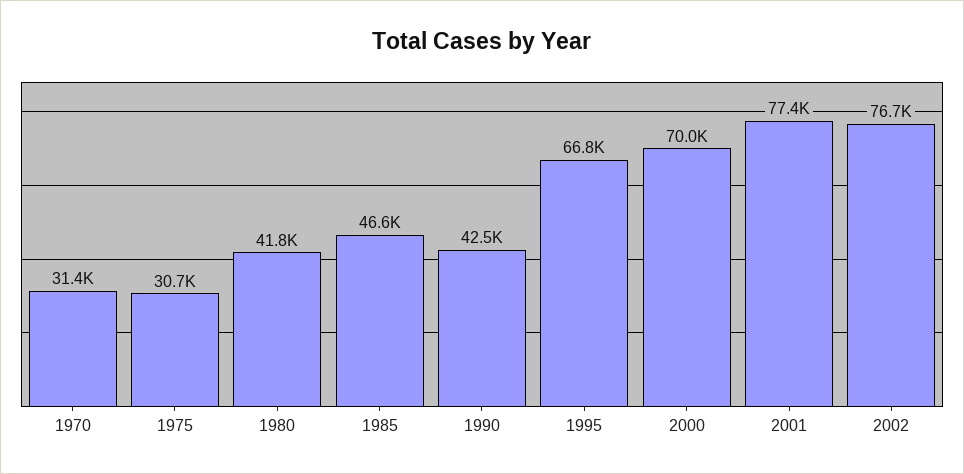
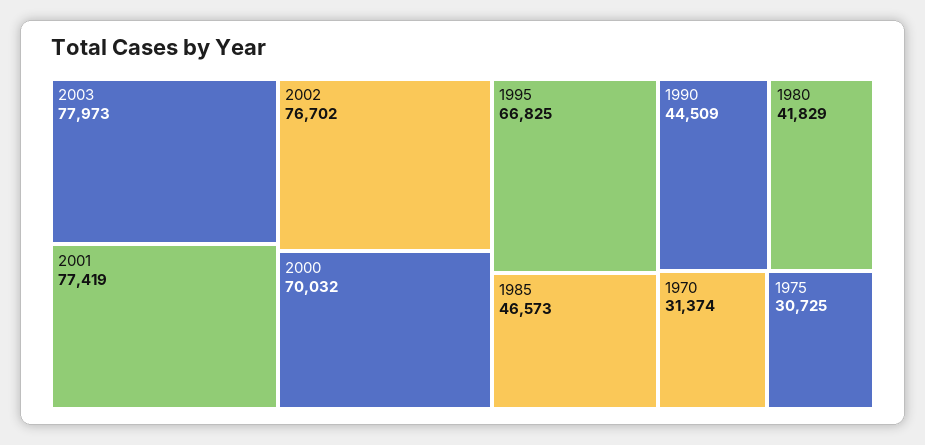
1990: 42500 -> 44509
2003: none -> 77973

